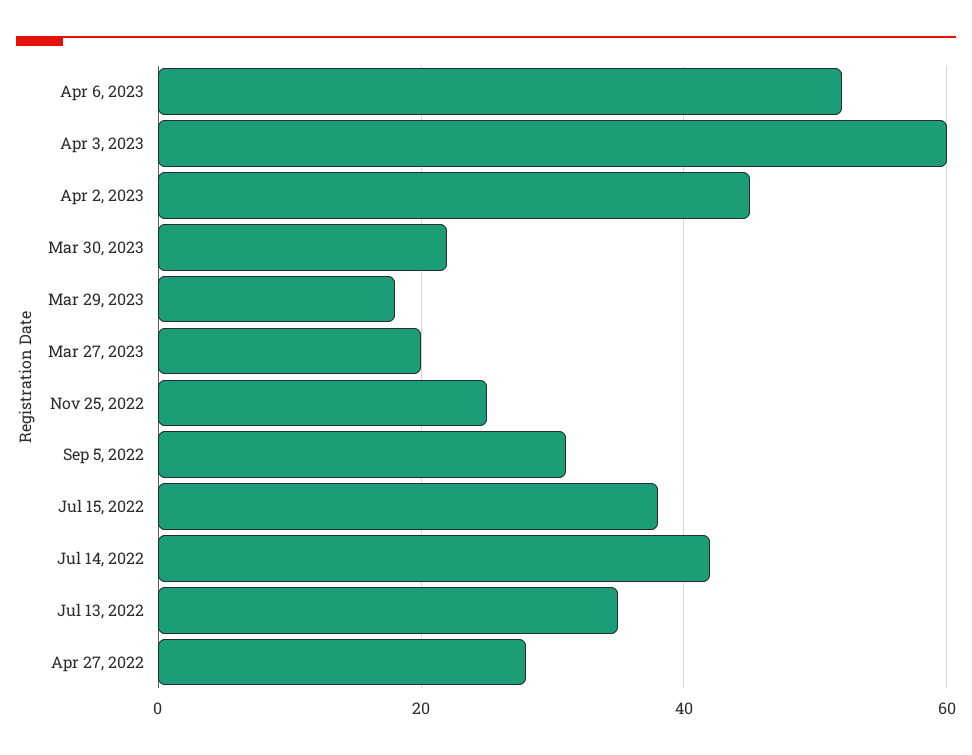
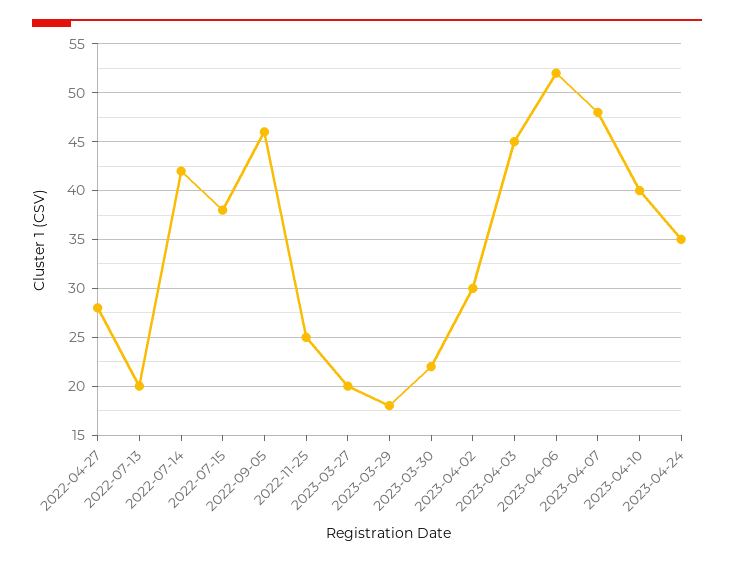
Apr 3, 2023: 60 -> 45
Apr 2, 2023: 45 -> 30
Sep 5, 2022: 30 -> 46
Jul 13, 2022: 35 -> 20
2023-04-07: none -> 48
2023-04-10: none -> 40
2023-04-24: none -> 35

